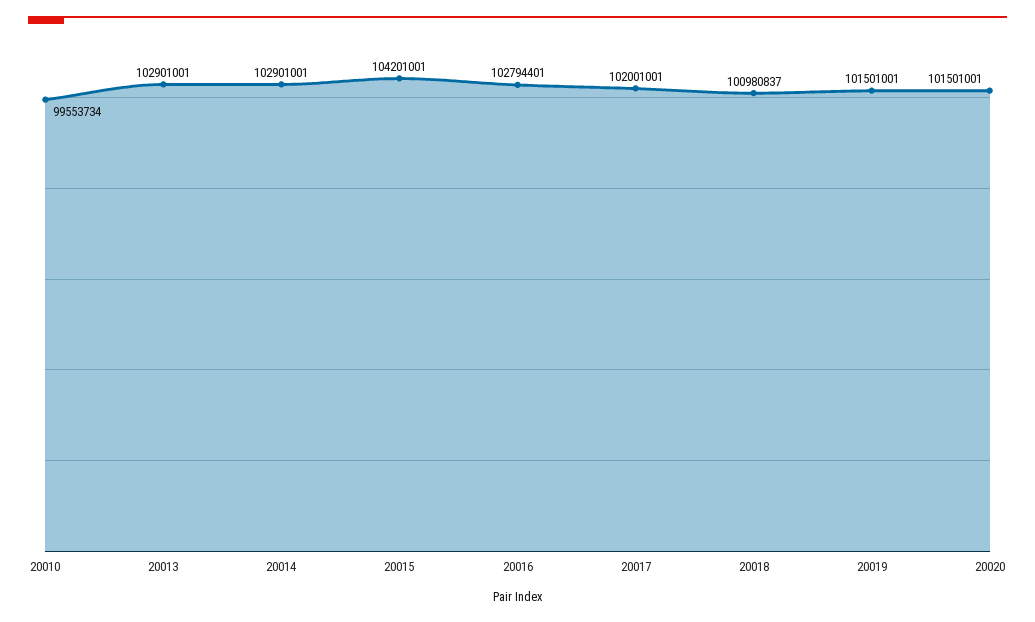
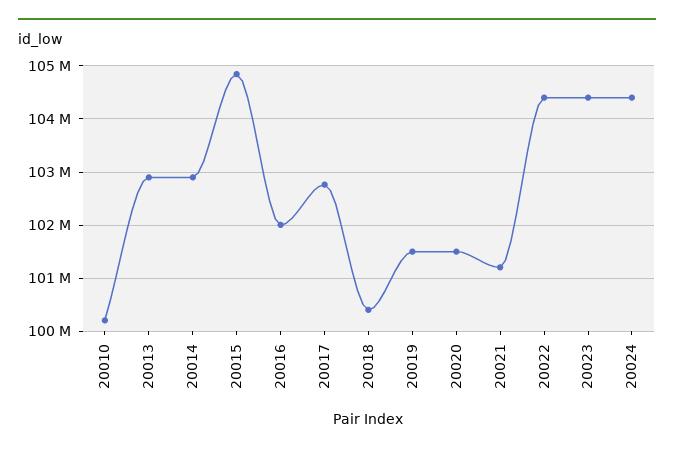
20010: 99553734 -> 100200000
20015: 104201001 -> 104800000
20016: 102794401 -> 102000000
20017: 102001001 -> 102800000
20018: 100980837 -> 100400000
20021: none -> 101200000
20022: none -> 104400000
20023: none -> 104400000
20024: none -> 104400000

